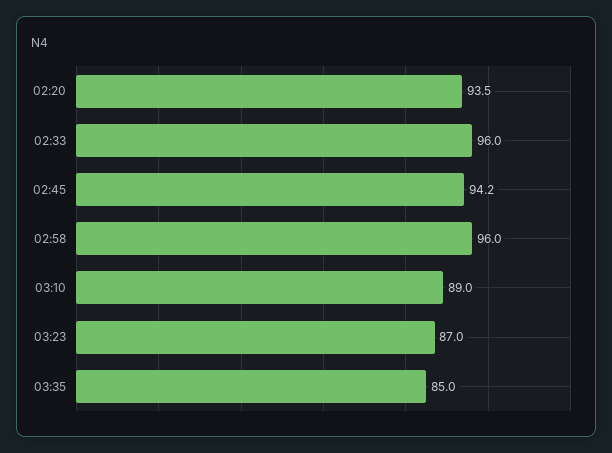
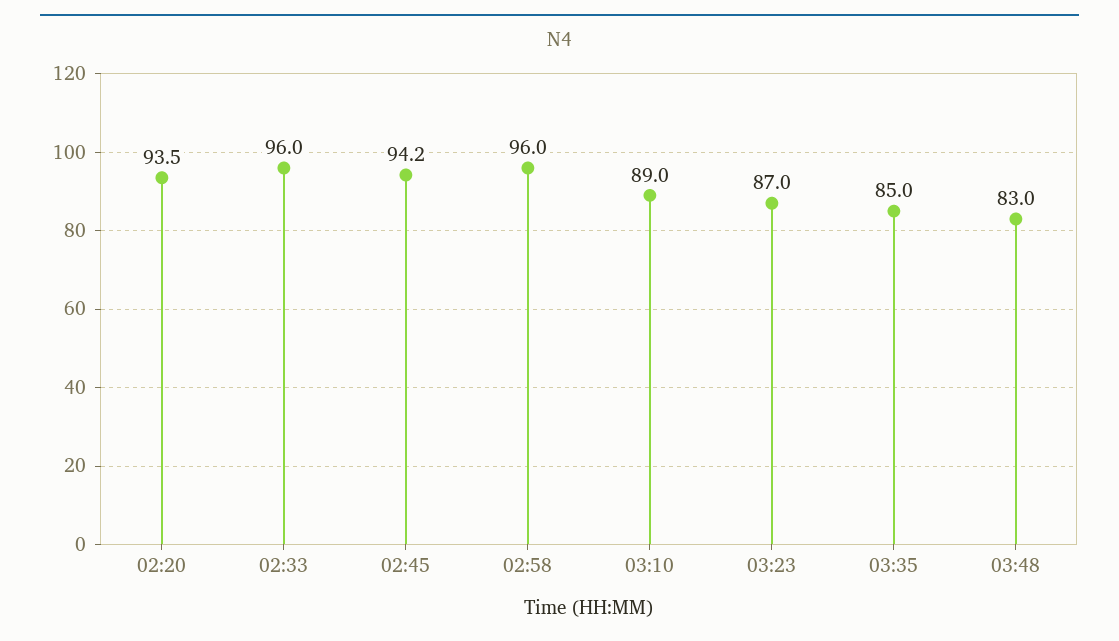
03:48: none -> 83

